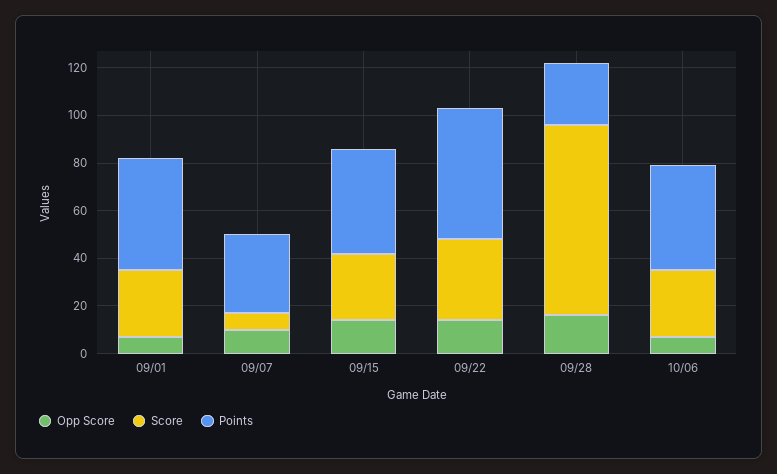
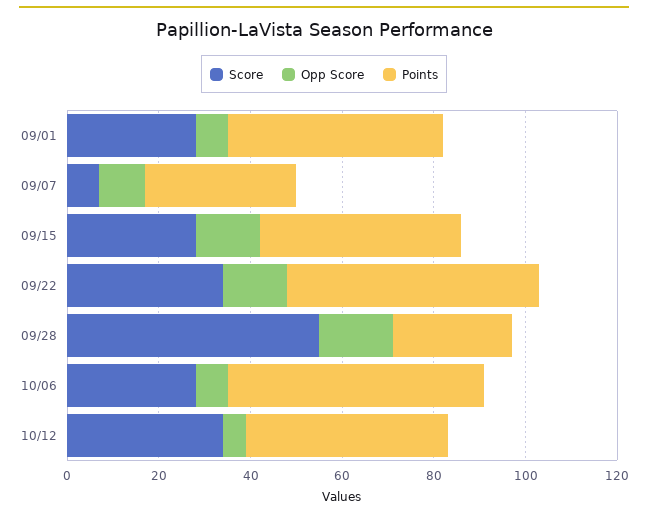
Score, 09/28: 80 -> 55
Points, 10/06: 45 -> 55
Score, 10/12: none -> 35
Opp Score, 10/12: none -> 5
Points, 10/12: none -> 45

